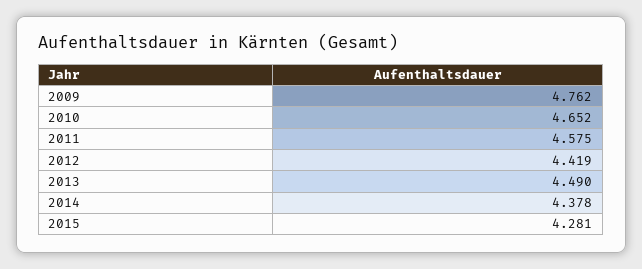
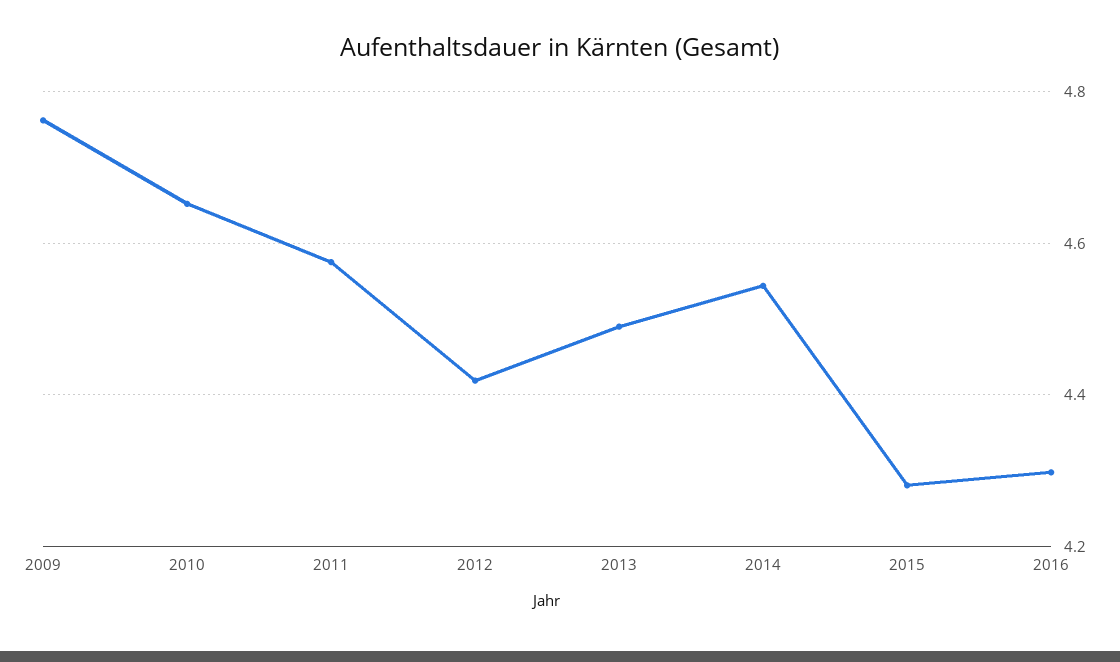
2014: 4.378 -> 4.54
2016: none -> 4.3

